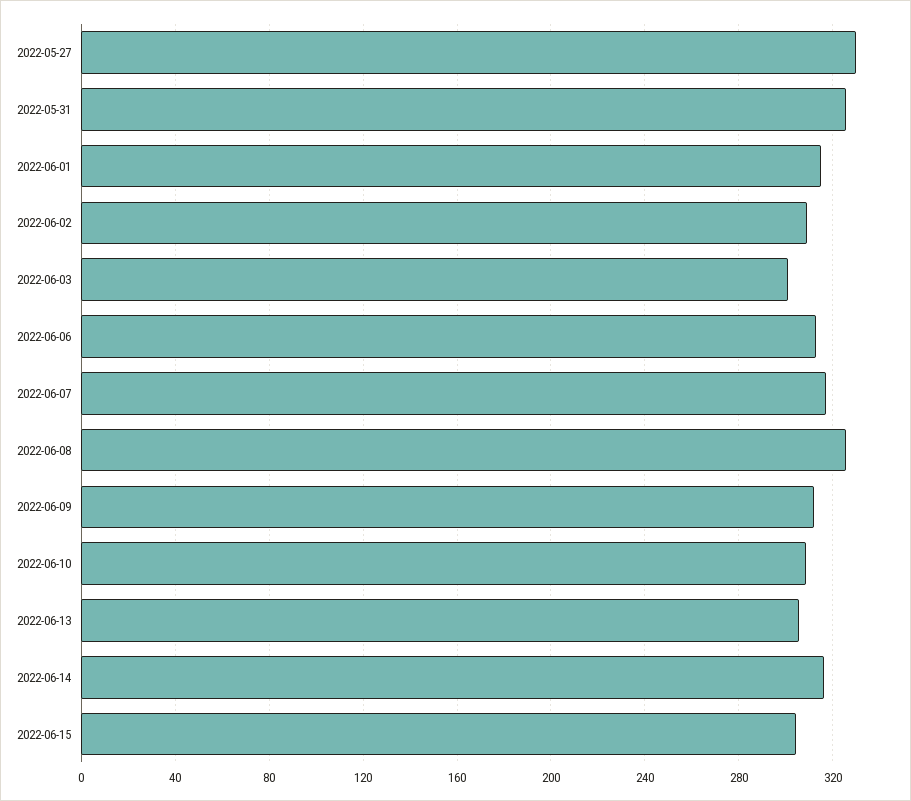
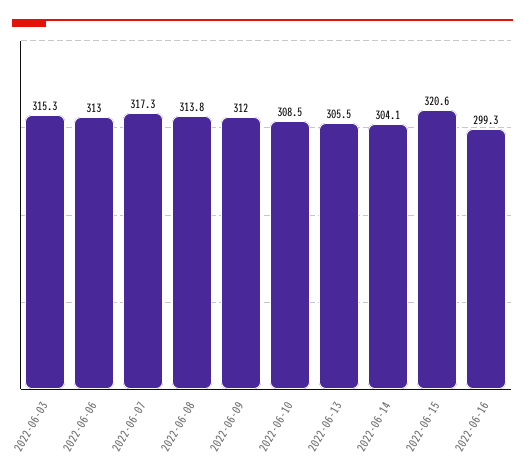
2022-05-27: 330 -> none
2022-05-31: 325 -> none
2022-06-01: 315 -> none
2022-06-02: 310 -> none
2022-06-03: 300 -> 315.3
2022-06-08: 325 -> 313.8
2022-06-14: 315 -> 304.1
2022-06-15: 305 -> 320.6
2022-06-16: none -> 299.3

